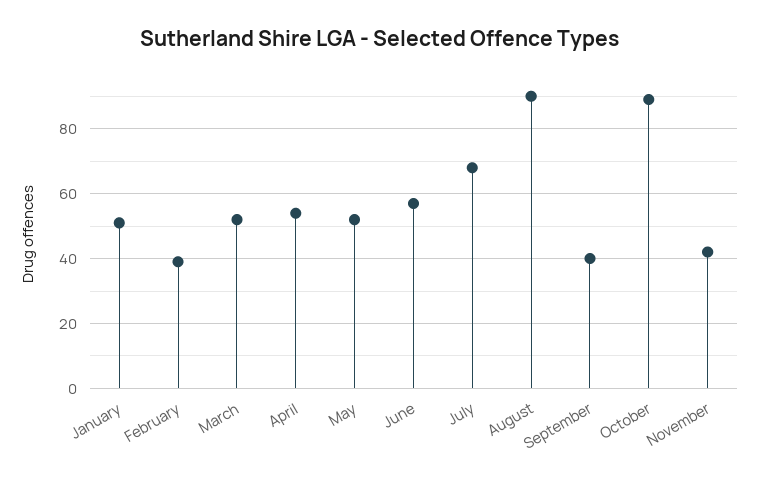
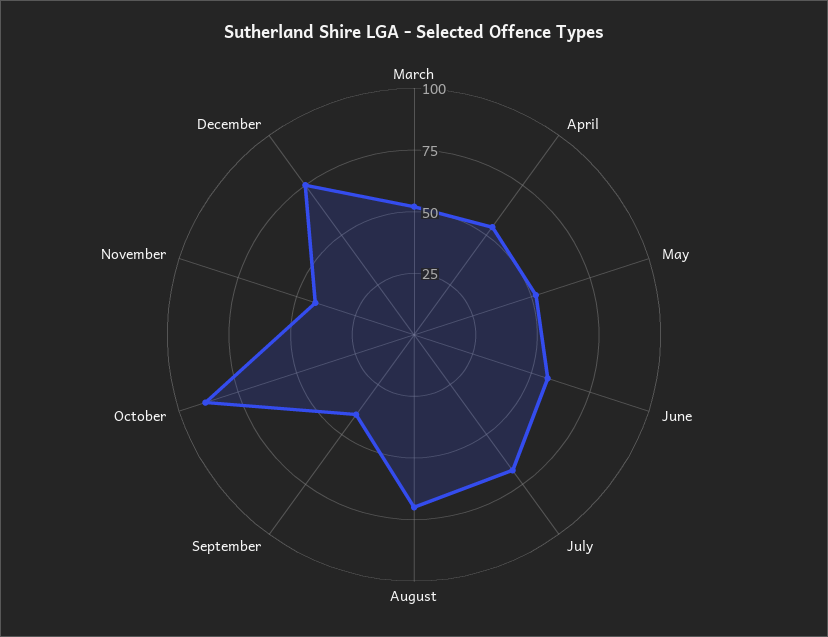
January: 50 -> none
February: 40 -> none
August: 90 -> 70
December: none -> 75

